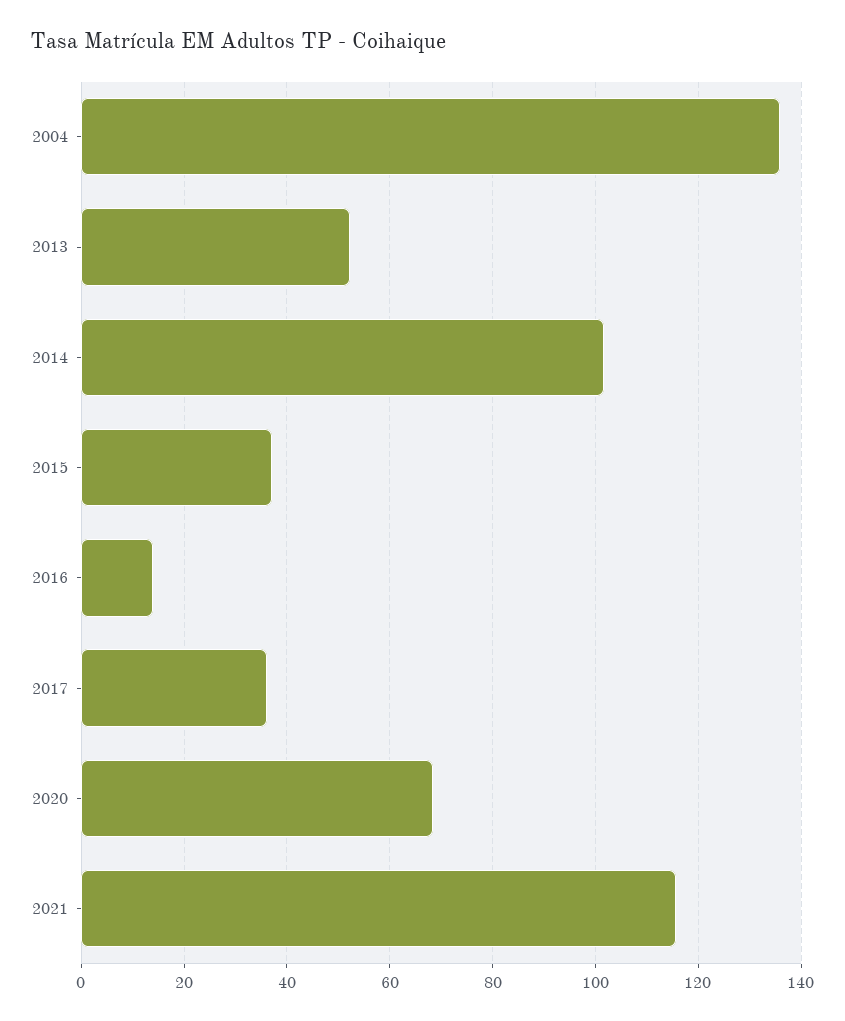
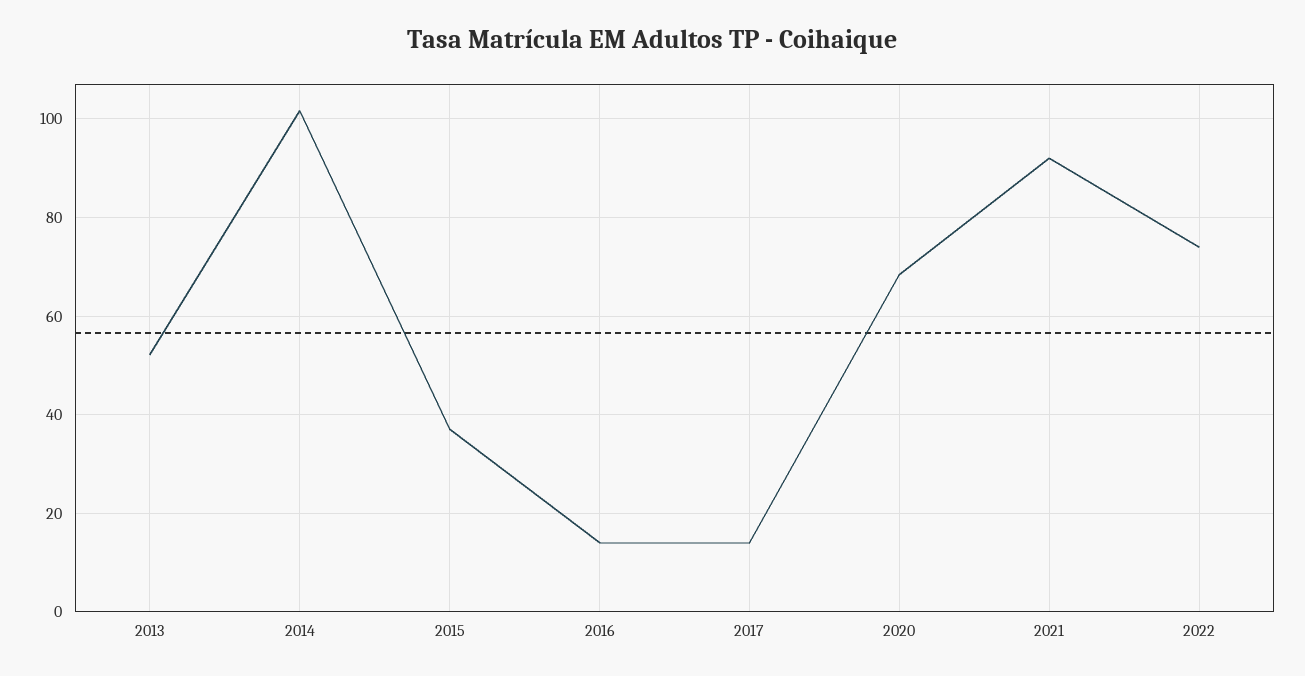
2004: 136 -> none
2017: 36 -> 14
2021: 116 -> 92
2022: none -> 74

